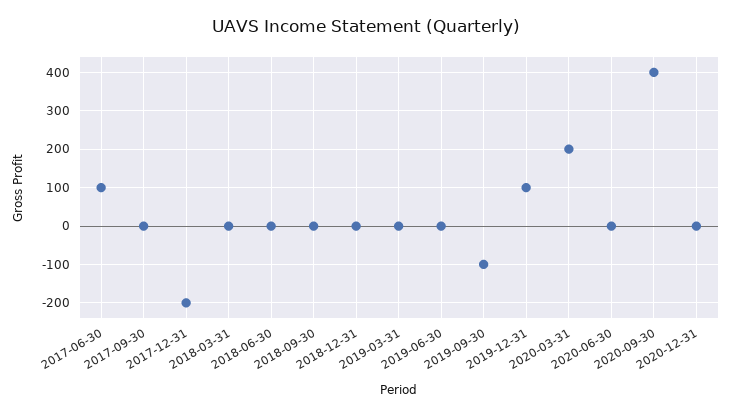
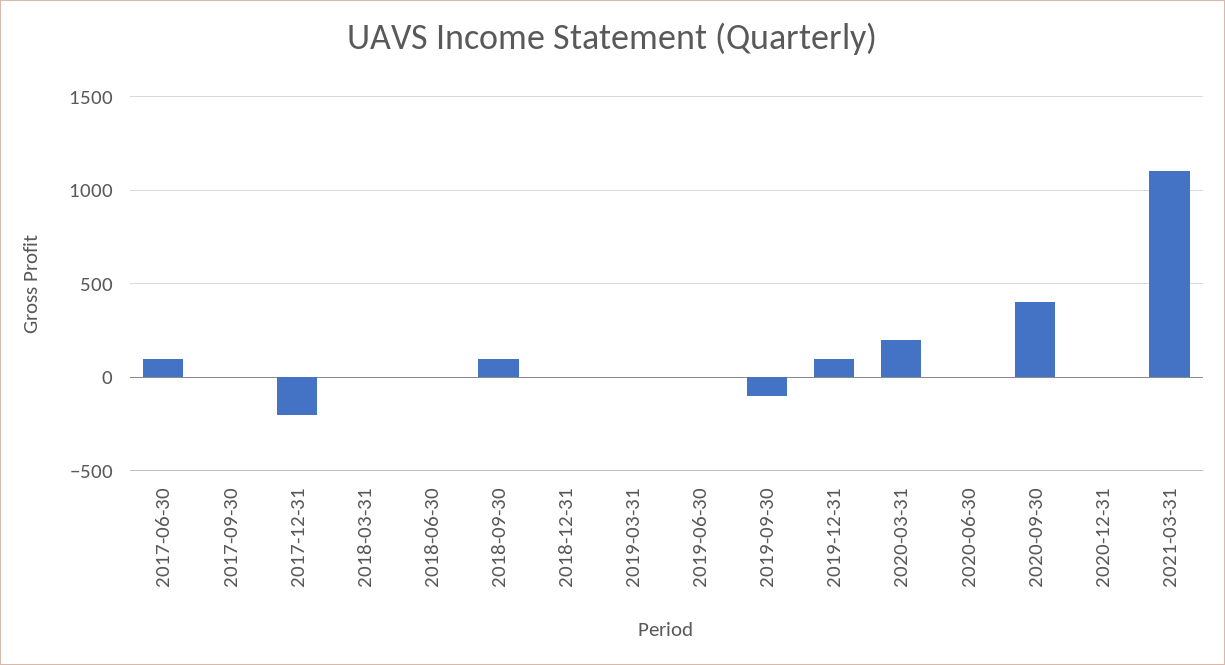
2018-09-30: 0 -> 100
2021-03-31: none -> 1100

